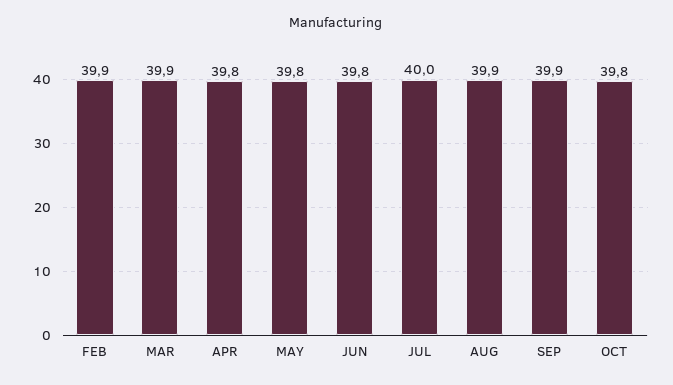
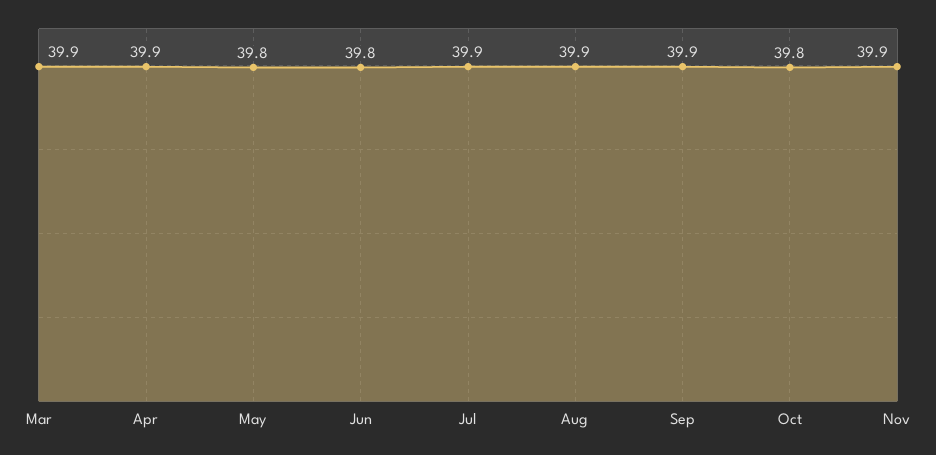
FEB: 39.9 -> none
APR: 39.8 -> 39.9
JUL: 40 -> 39.9
Nov: none -> 39.9

